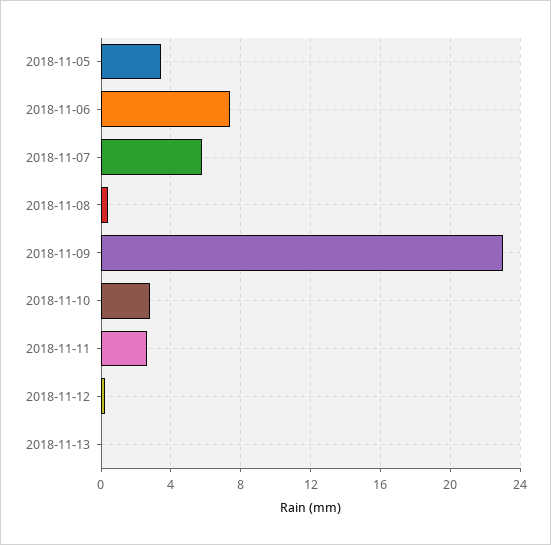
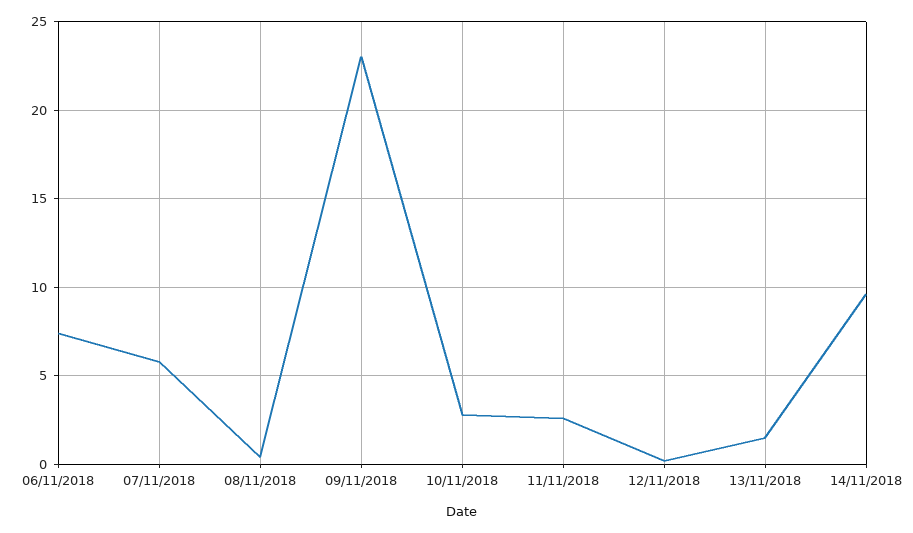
2018-11-05: 3.5 -> none
2018-11-13: 0 -> 1.5
14/11/2018: none -> 9.5

